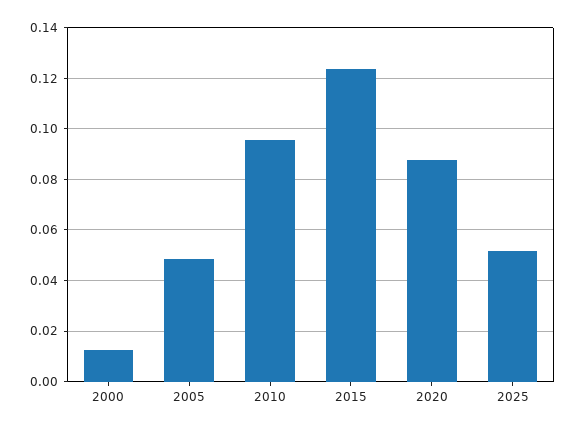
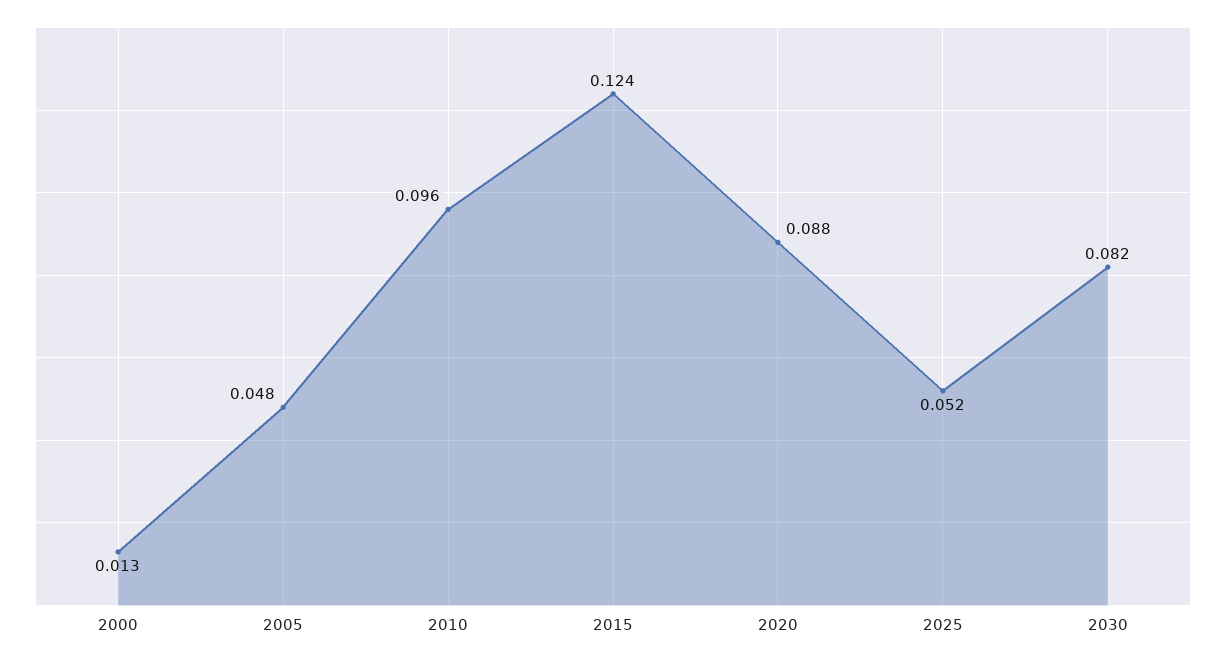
2030: none -> 0.082

